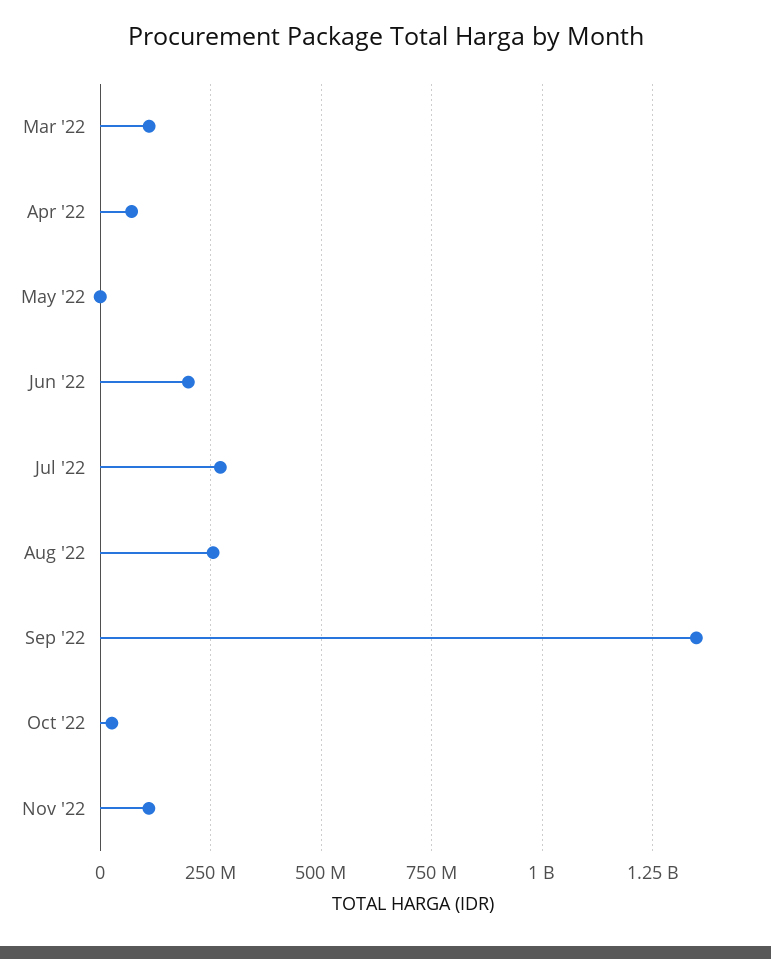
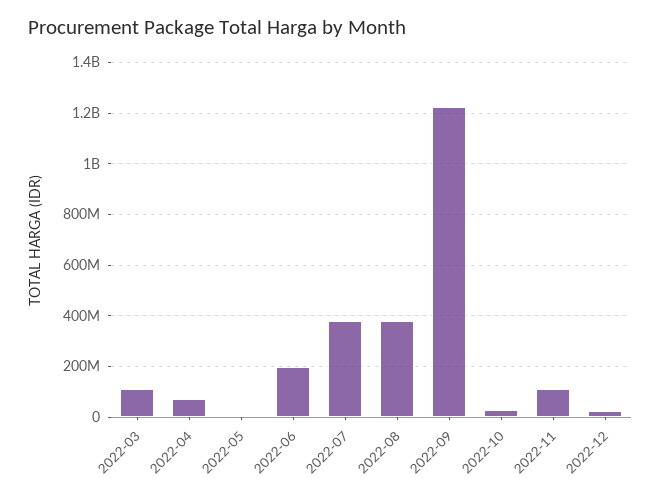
Jul '22: 275000000 -> 375000000
Aug '22: 250000000 -> 375000000
Sep '22: 1350000000 -> 1225000000
2022-12: none -> 25000000

